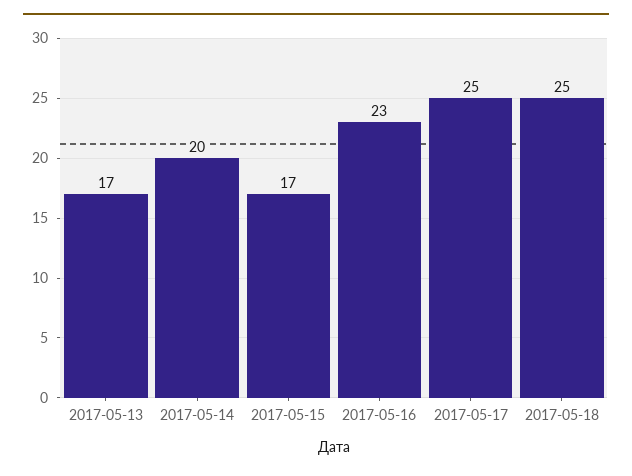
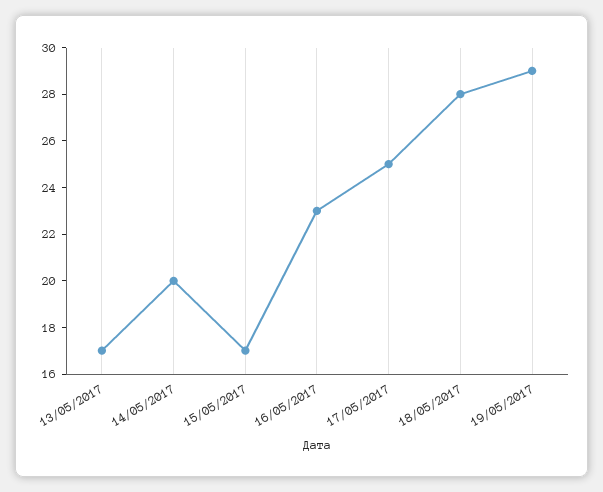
2017-05-18: 25 -> 28
19/05/2017: none -> 29

